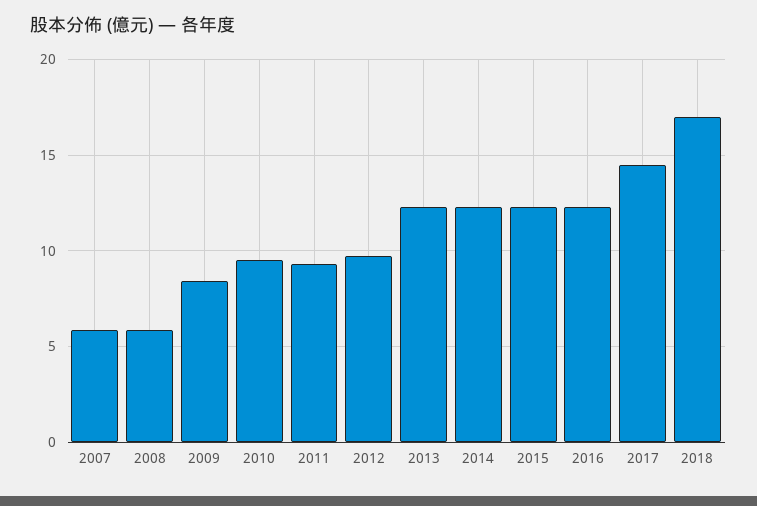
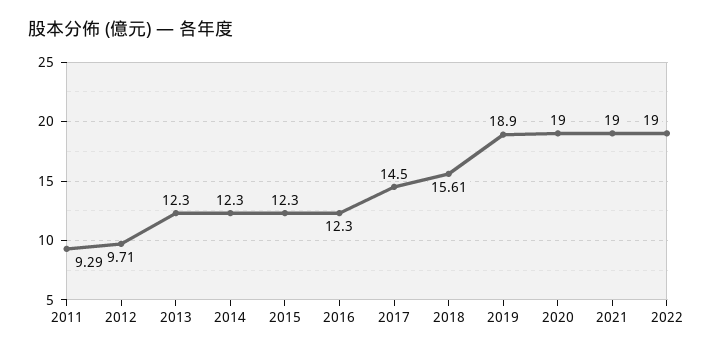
2007: 6 -> none
2008: 6 -> none
2009: 8.5 -> none
2010: 9.5 -> none
2018: 17 -> 15.61
2019: none -> 18.9
2020: none -> 19
2021: none -> 19
2022: none -> 19

